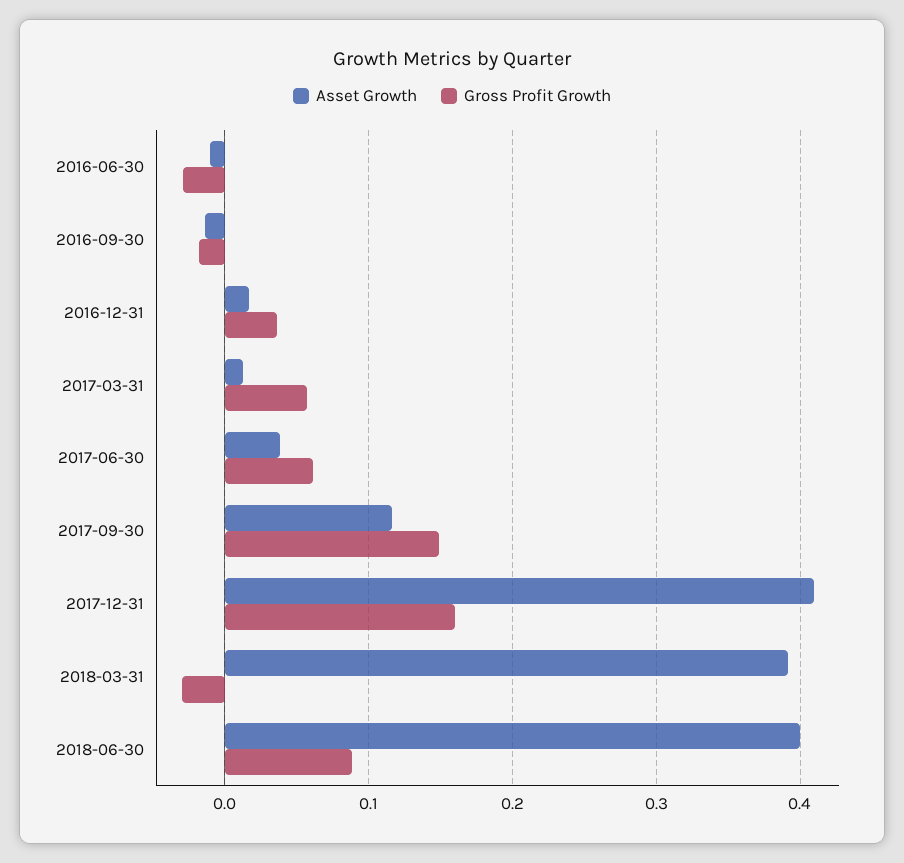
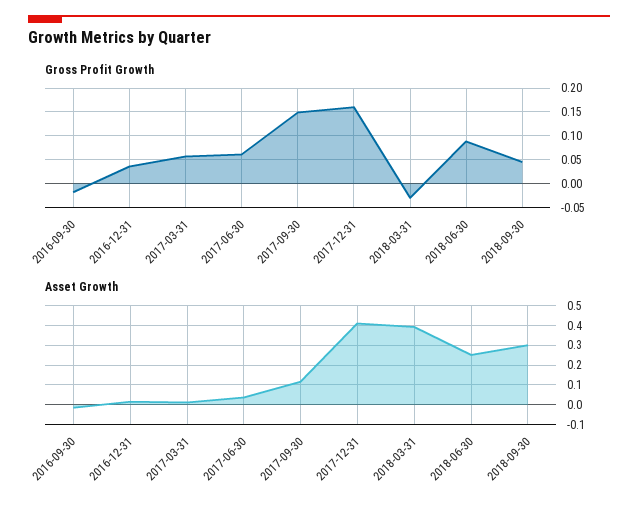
Asset Growth, 2016-06-30: -0.01 -> none
Gross Profit Growth, 2016-06-30: -0.03 -> none
Asset Growth, 2018-06-30: 0.4 -> 0.25
Gross Profit Growth, 2018-09-30: none -> 0.05
Asset Growth, 2018-09-30: none -> 0.3

